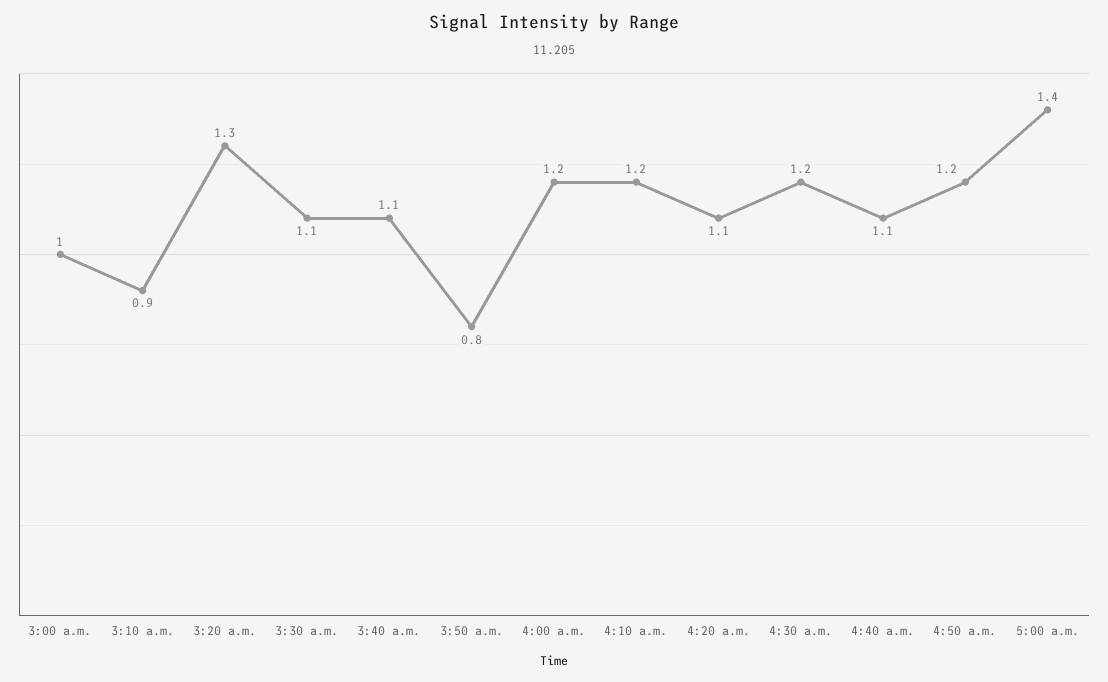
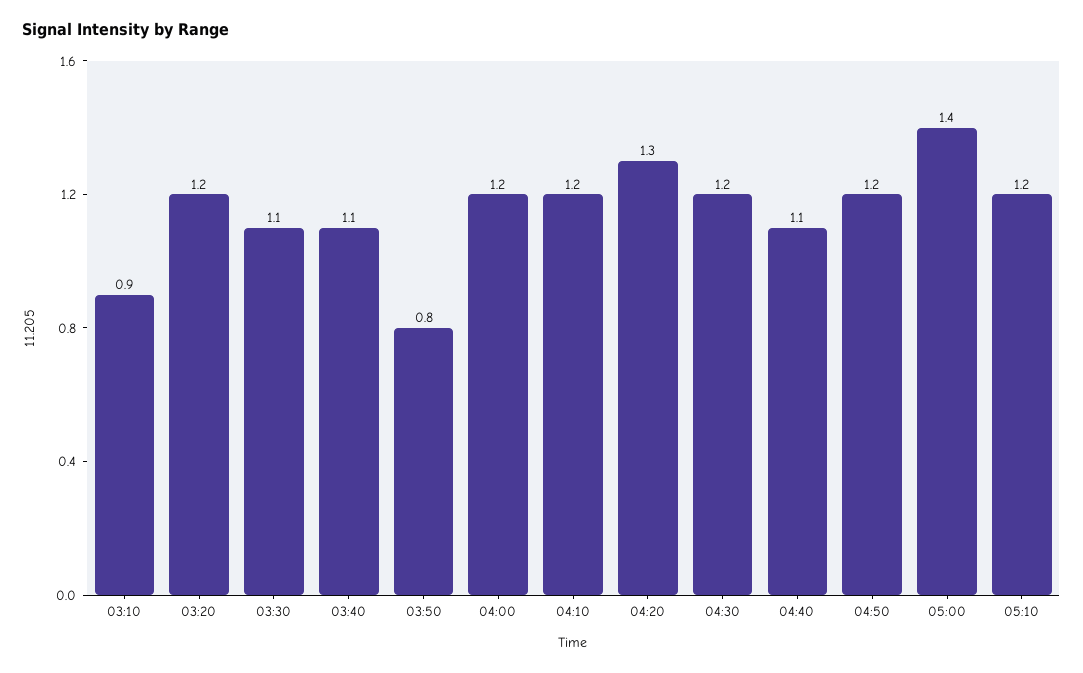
3:00 a.m.: 1 -> none
3:20 a.m.: 1.3 -> 1.2
4:20 a.m.: 1.1 -> 1.3
05:10: none -> 1.2

